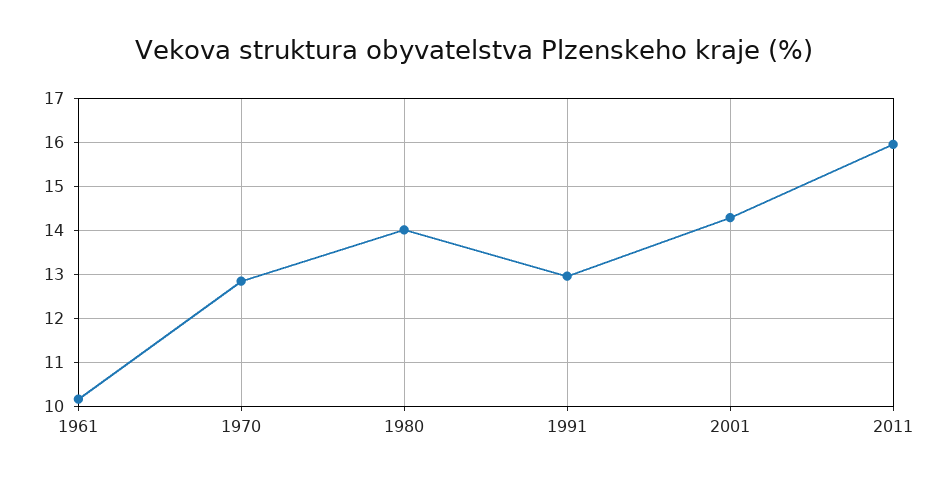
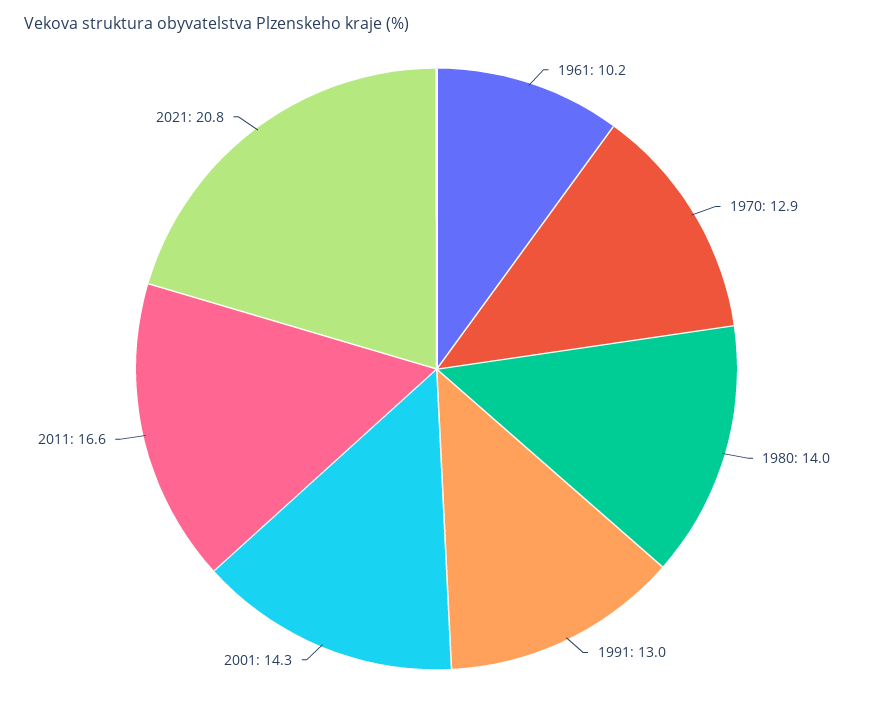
2011: 16 -> 16.6
2021: none -> 20.8

